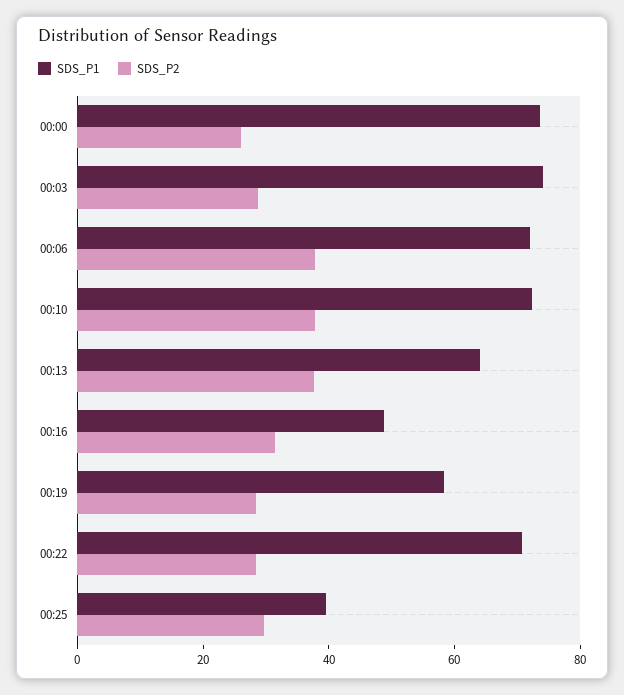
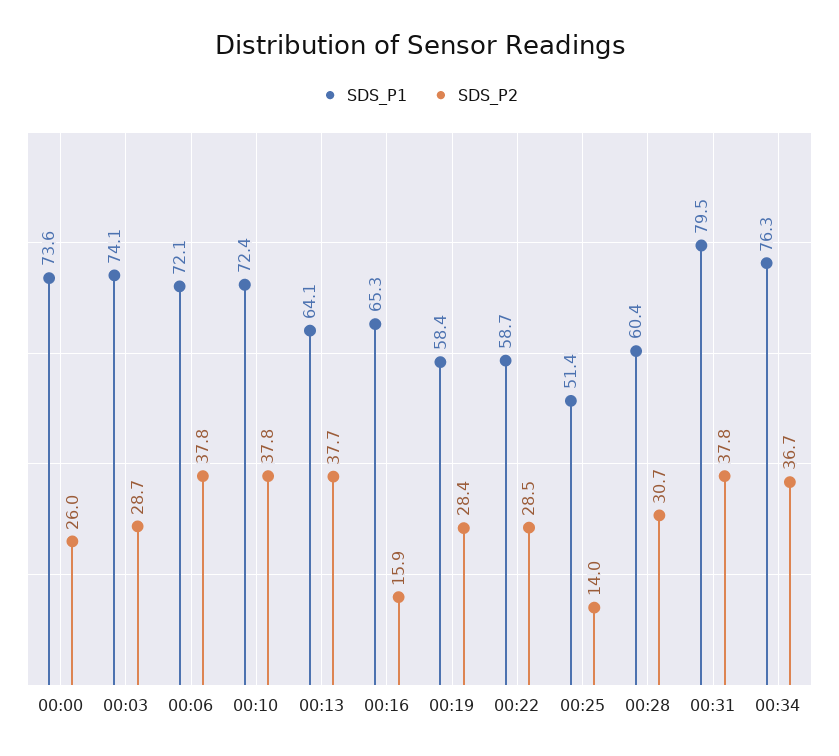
SDS_P1, 00:16: 50 -> 65.3
SDS_P2, 00:16: 30 -> 15.9
SDS_P1, 00:22: 70 -> 58.7
SDS_P1, 00:25: 40 -> 51.4
SDS_P2, 00:25: 30 -> 14
SDS_P1, 00:28: none -> 60.4
SDS_P2, 00:28: none -> 30.7
SDS_P1, 00:31: none -> 79.5
SDS_P2, 00:31: none -> 37.8
SDS_P1, 00:34: none -> 76.3
SDS_P2, 00:34: none -> 36.7

